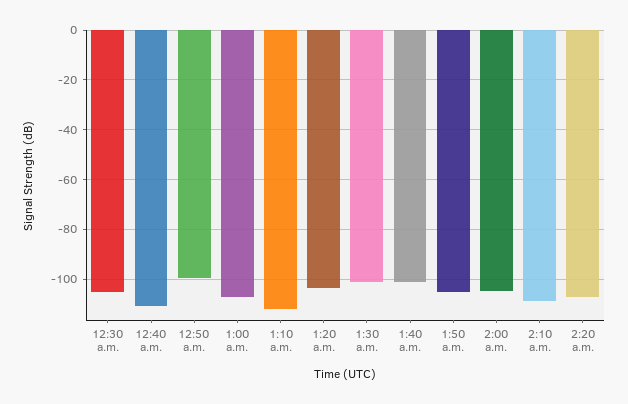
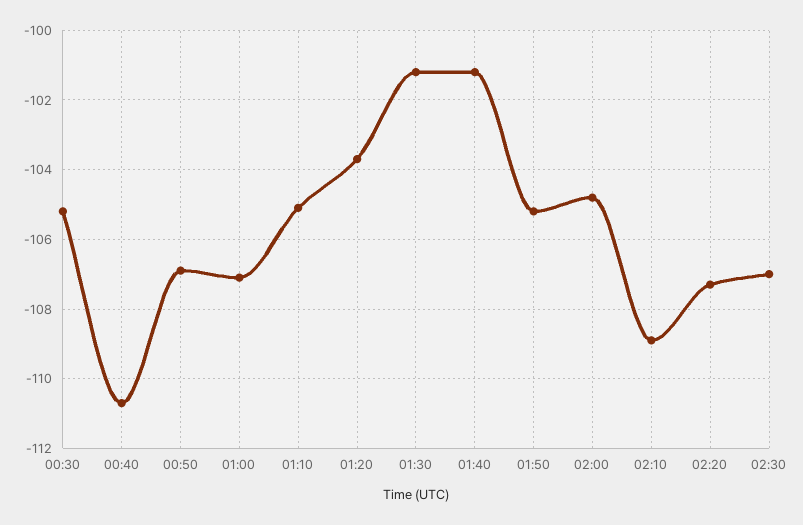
12:50 a.m.: -100 -> -107
1:10 a.m.: -112.5 -> -105
02:30: none -> -107

